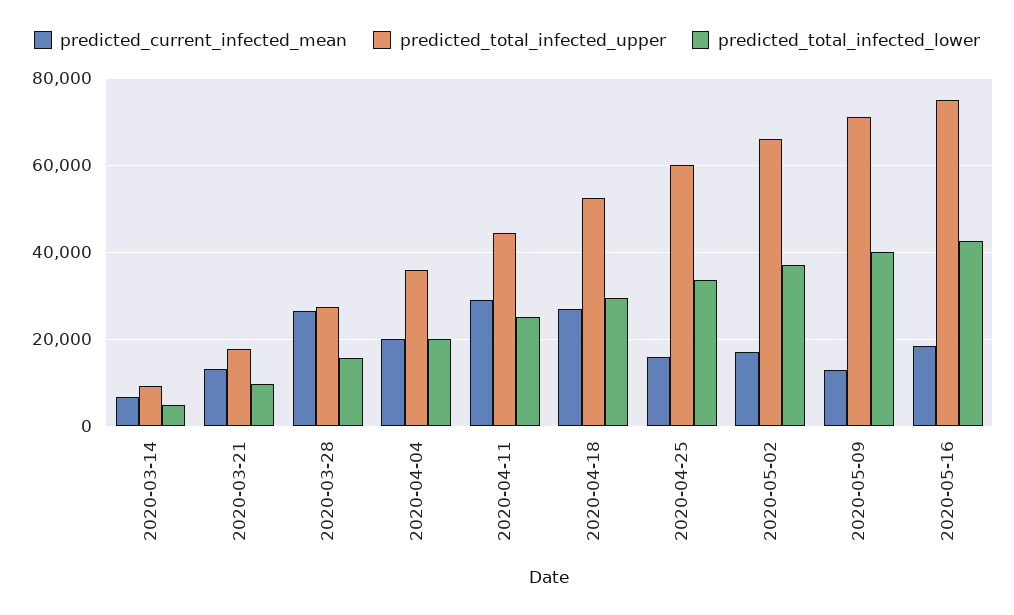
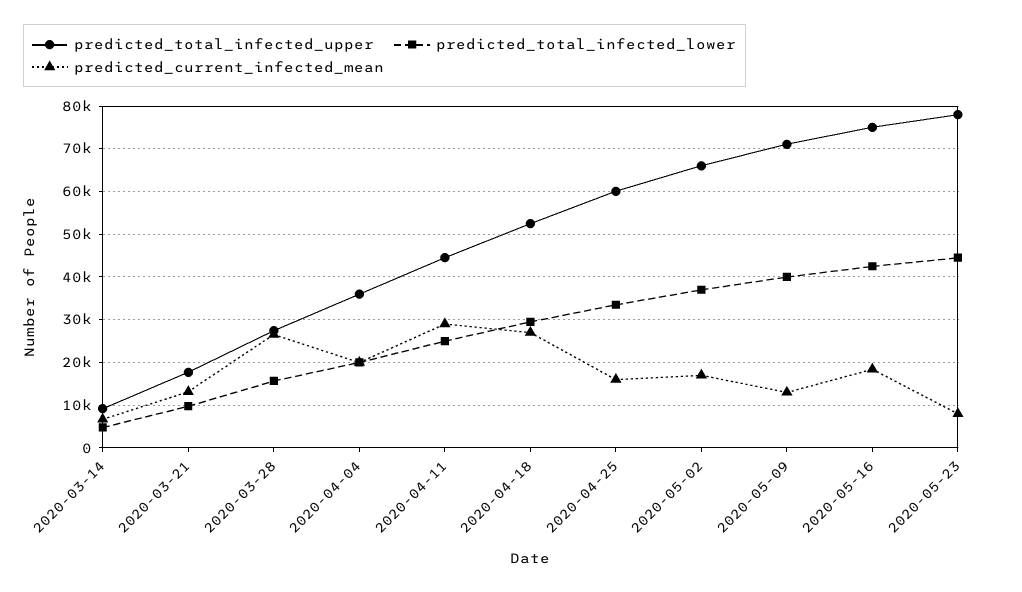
predicted_total_infected_upper, 2020-05-23: none -> 78000
predicted_total_infected_lower, 2020-05-23: none -> 44000
predicted_current_infected_mean, 2020-05-23: none -> 8000

